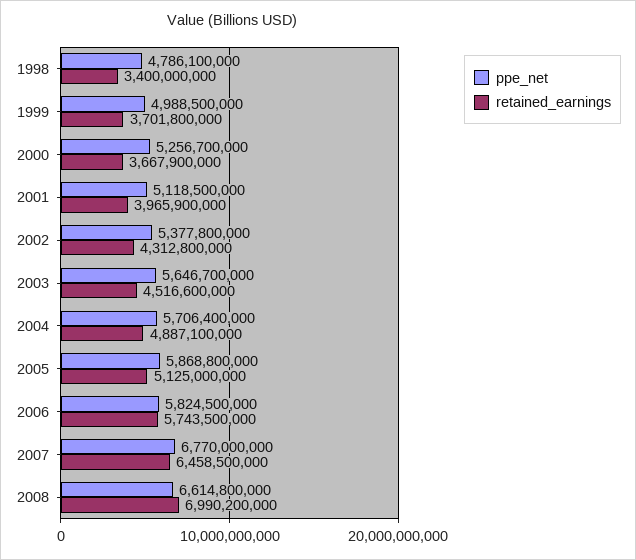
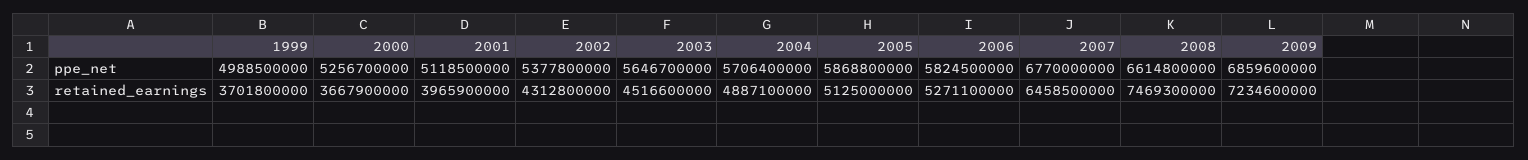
ppe_net, 1998: 4786100000 -> none
retained_earnings, 1998: 3400000000 -> none
retained_earnings, 2006: 5743500000 -> 5271100000
retained_earnings, 2008: 6990200000 -> 7469300000
ppe_net, 2009: none -> 6859600000
retained_earnings, 2009: none -> 7234600000

